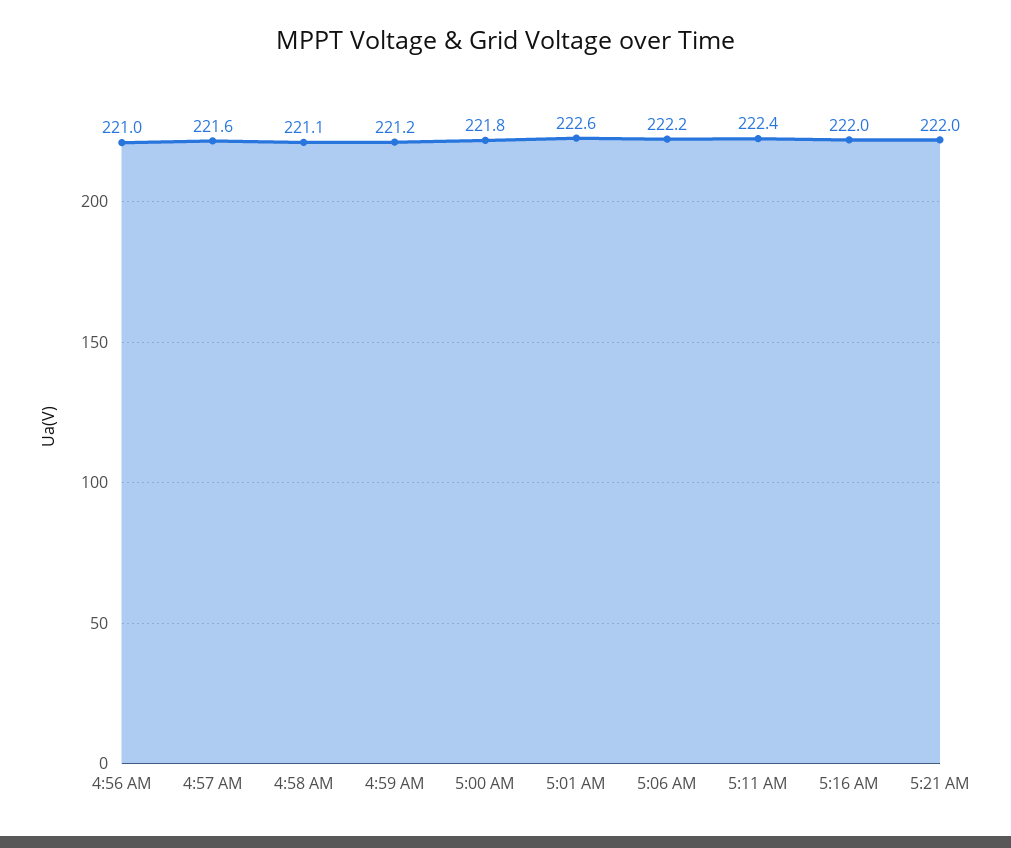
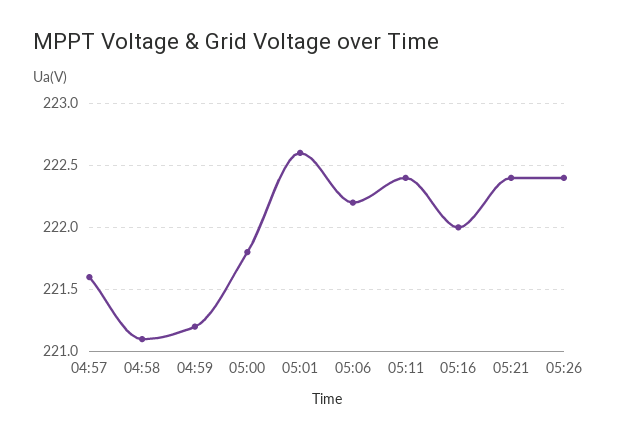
4:56 AM: 221 -> none
5:21 AM: 222 -> 222.4
05:26: none -> 222.4

